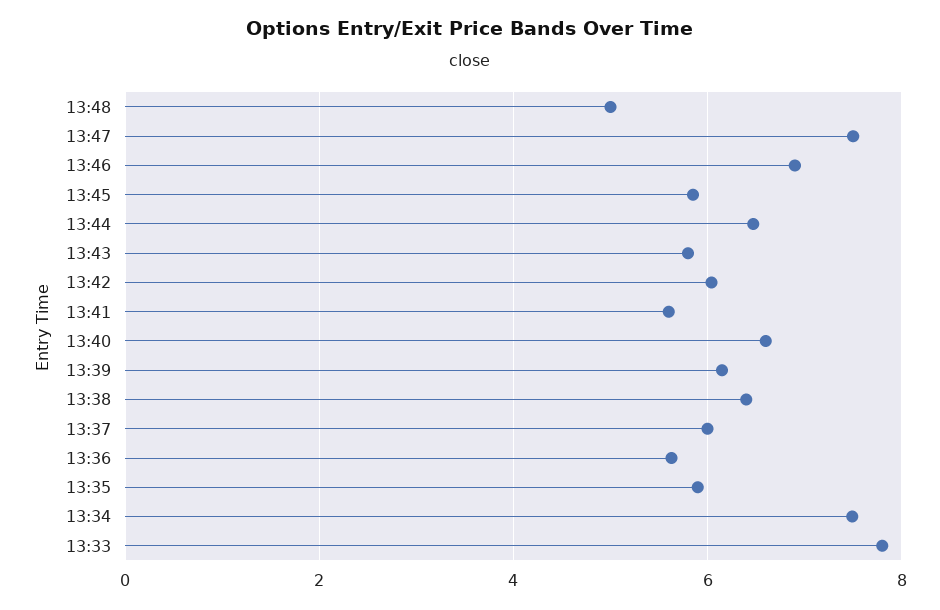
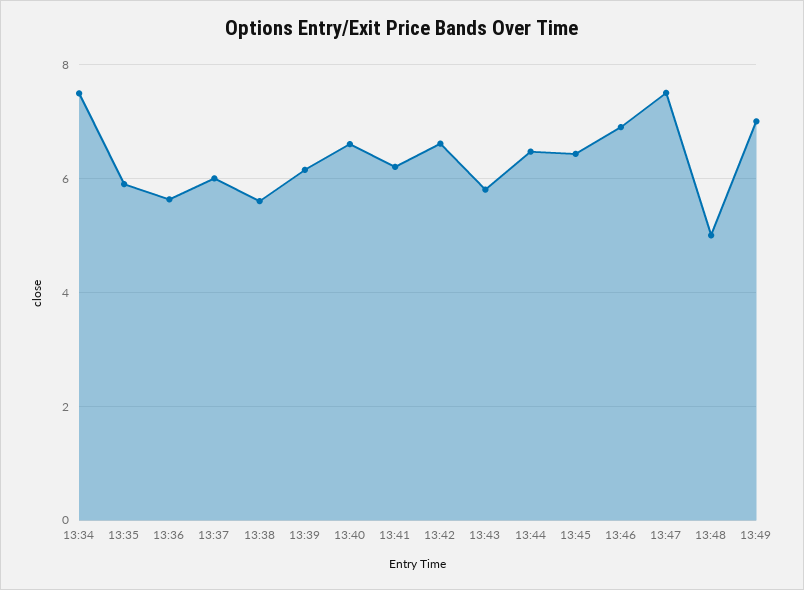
13:45: 5.8 -> 6.4
13:42: 6 -> 6.6
13:41: 5.6 -> 6.2
13:38: 6.4 -> 5.6
13:33: 7.8 -> none
13:49: none -> 7

